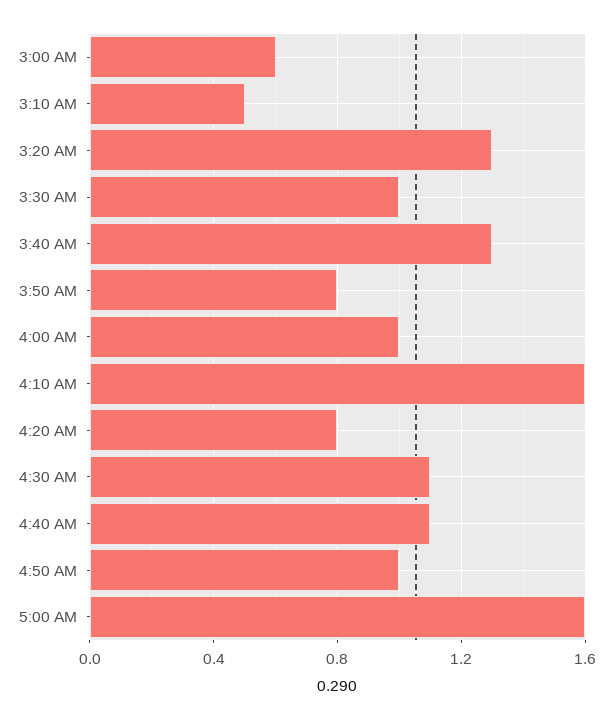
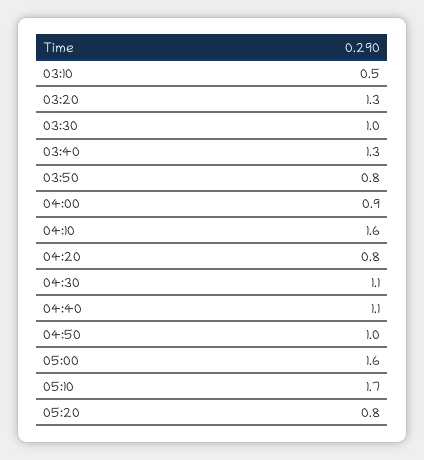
3:00 AM: 0.6 -> none
4:00 AM: 1 -> 0.9
05:10: none -> 1.7
05:20: none -> 0.8

